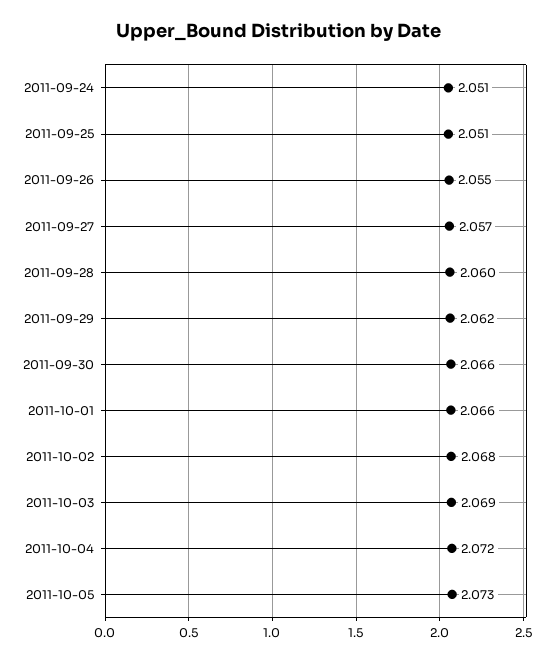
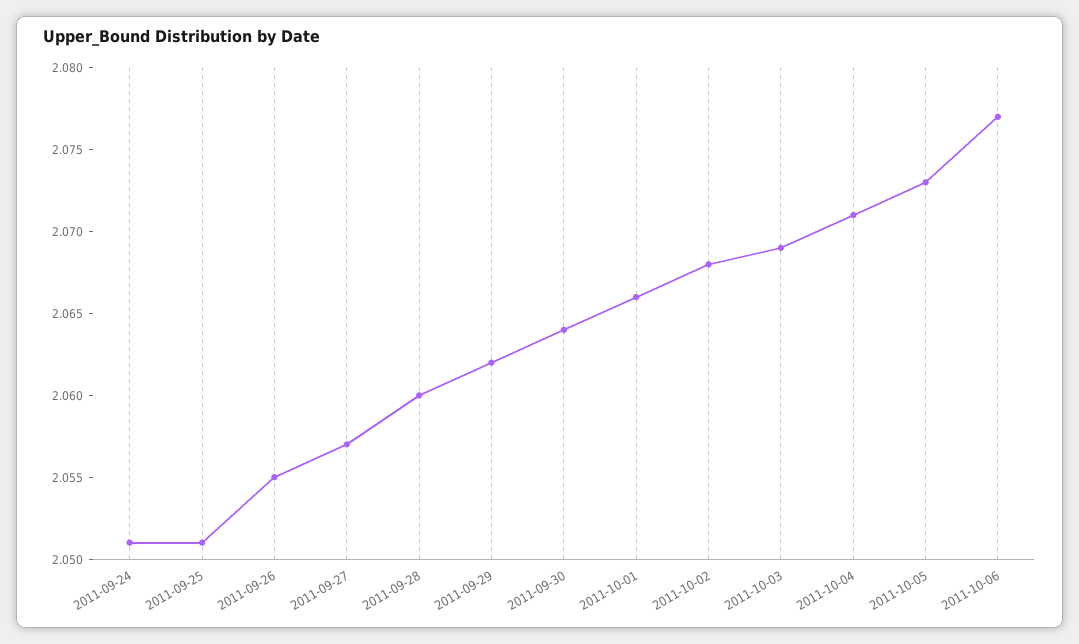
2011-09-30: 2.066 -> 2.064
2011-10-04: 2.072 -> 2.071
2011-10-06: none -> 2.077

